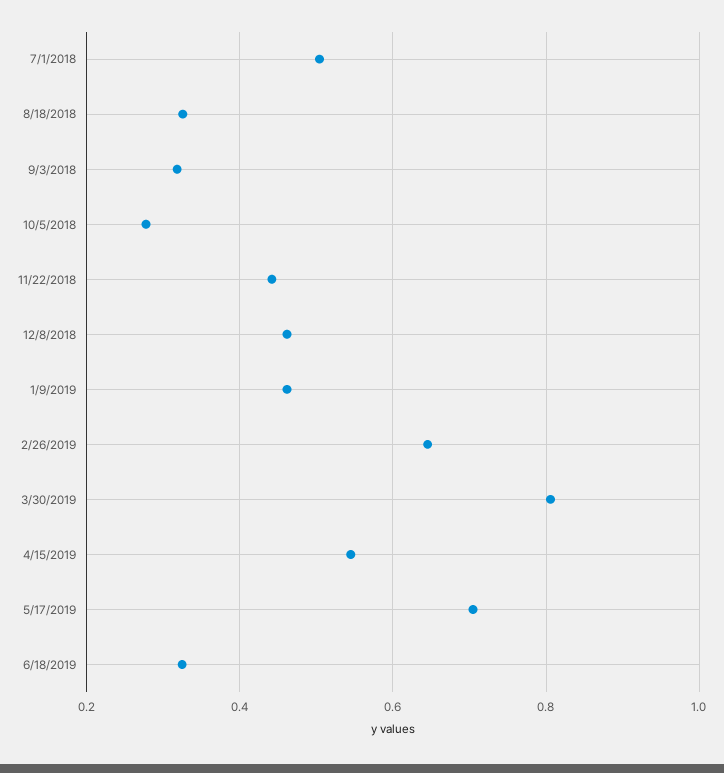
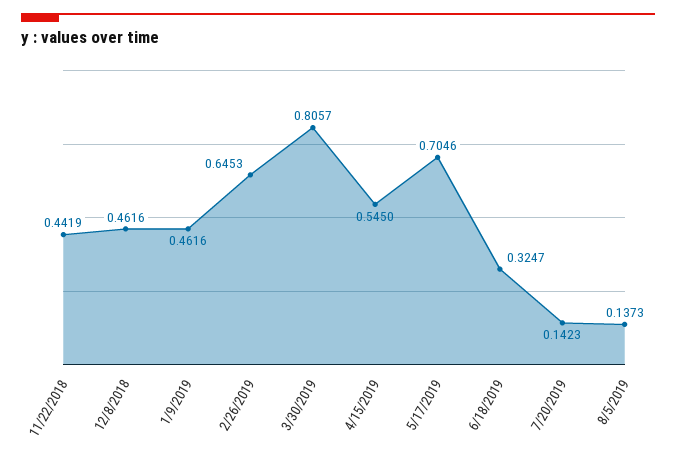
7/1/2018: 0.5 -> none
8/18/2018: 0.32 -> none
9/3/2018: 0.32 -> none
10/5/2018: 0.28 -> none
7/20/2019: none -> 0.1423
8/5/2019: none -> 0.1373

